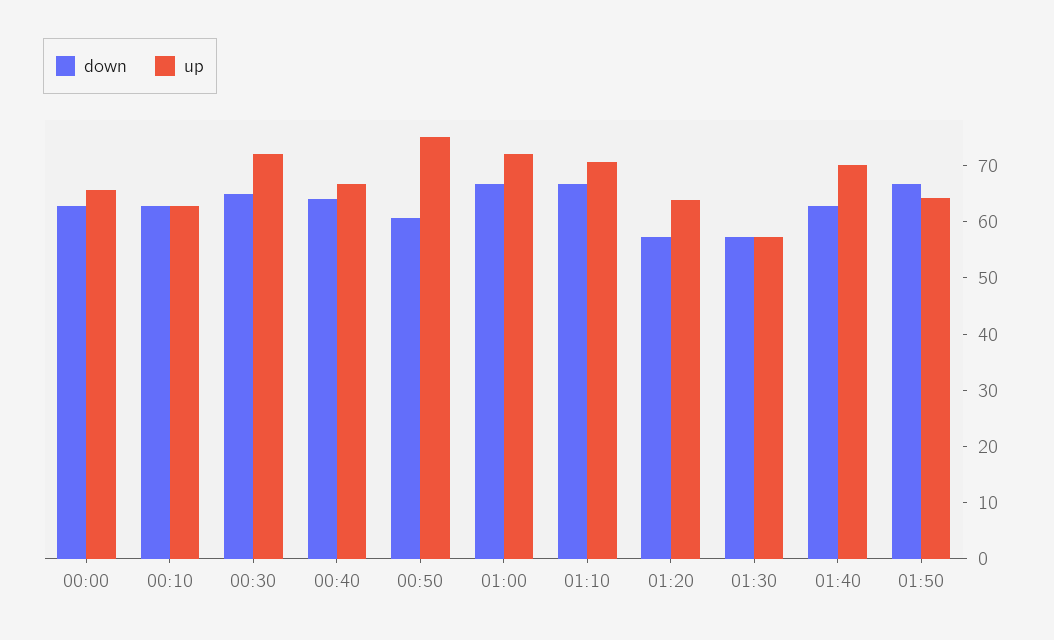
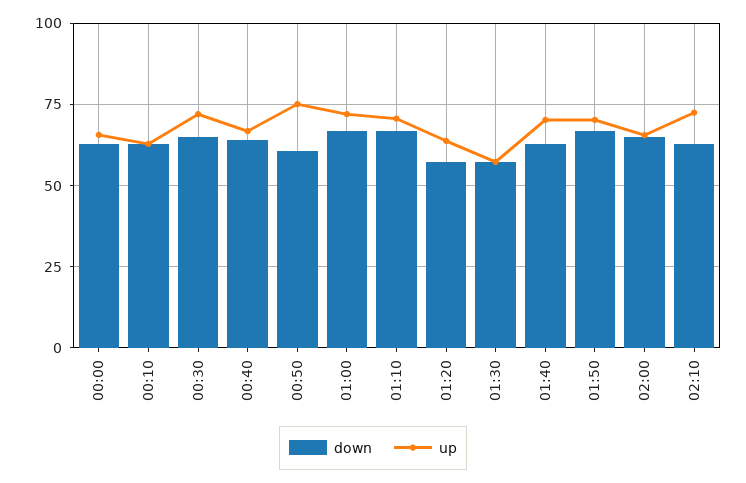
up, 01:50: 64 -> 70
down, 02:00: none -> 65
up, 02:00: none -> 65
down, 02:10: none -> 62.5
up, 02:10: none -> 72.5

